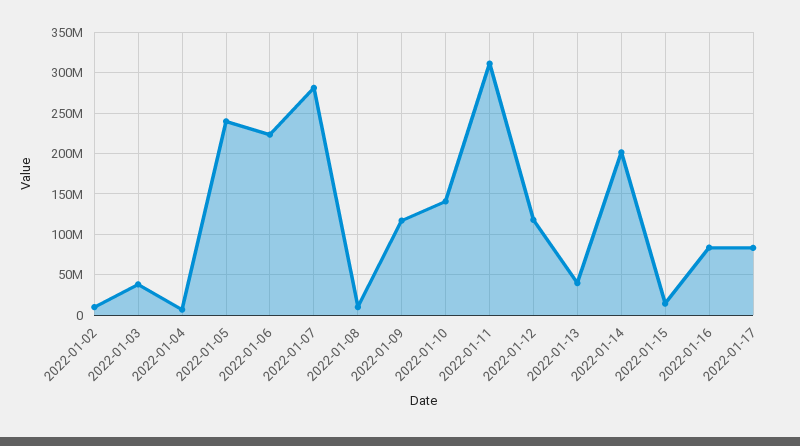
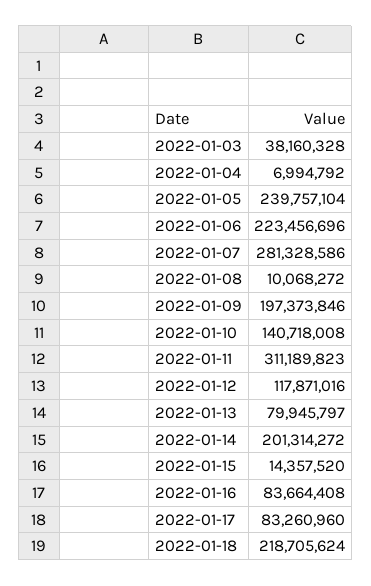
2022-01-02: 10000000 -> none
2022-01-09: 120000000 -> 197373846
2022-01-13: 40000000 -> 79945797
2022-01-18: none -> 218705624

